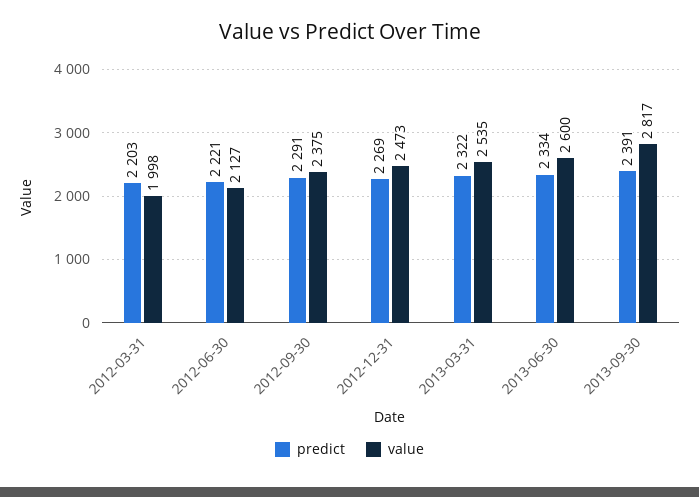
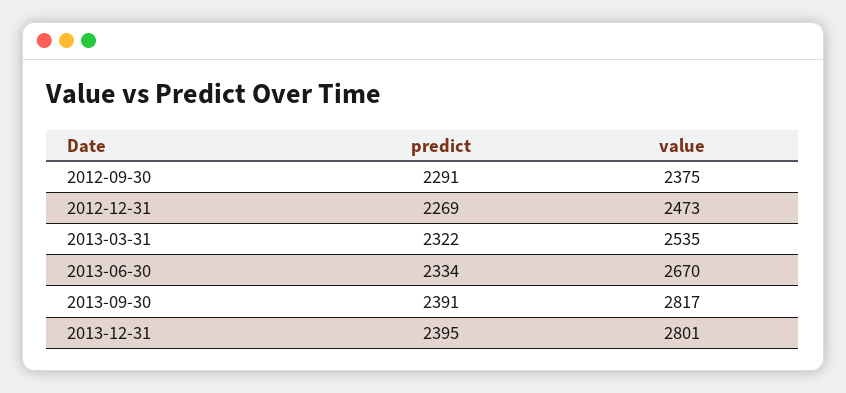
predict, 2012-03-31: 2203 -> none
value, 2012-03-31: 1998 -> none
predict, 2012-06-30: 2221 -> none
value, 2012-06-30: 2127 -> none
value, 2013-06-30: 2600 -> 2670
predict, 2013-12-31: none -> 2395
value, 2013-12-31: none -> 2801

